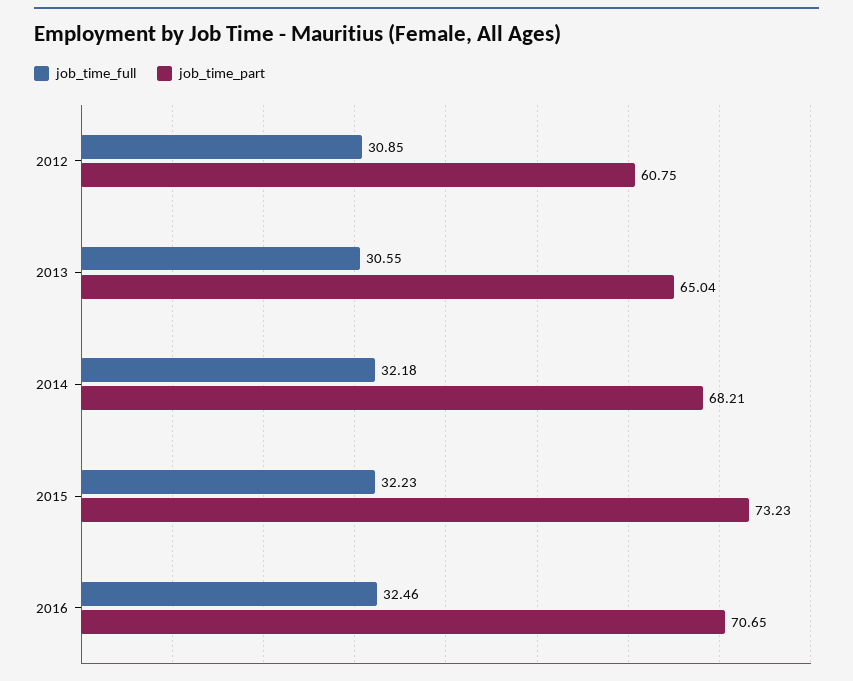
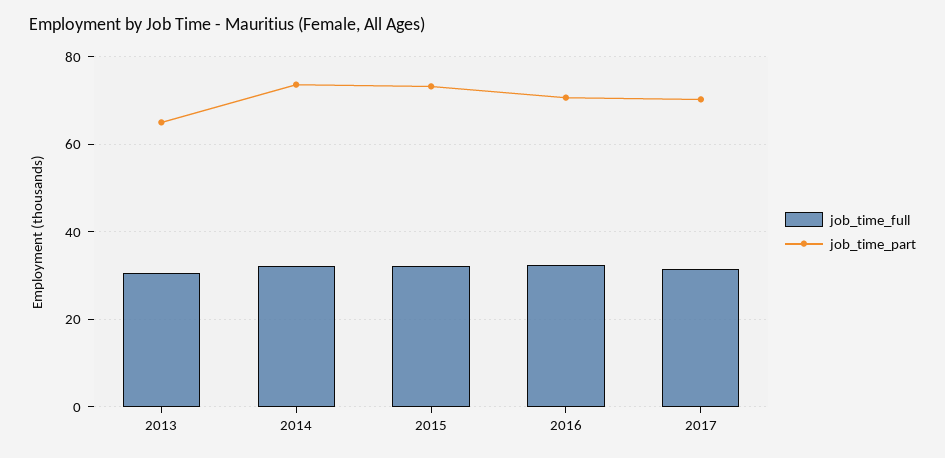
job_time_full, 2012: 30.85 -> none
job_time_part, 2012: 60.75 -> none
job_time_part, 2014: 68.21 -> 74
job_time_full, 2017: none -> 32
job_time_part, 2017: none -> 70

